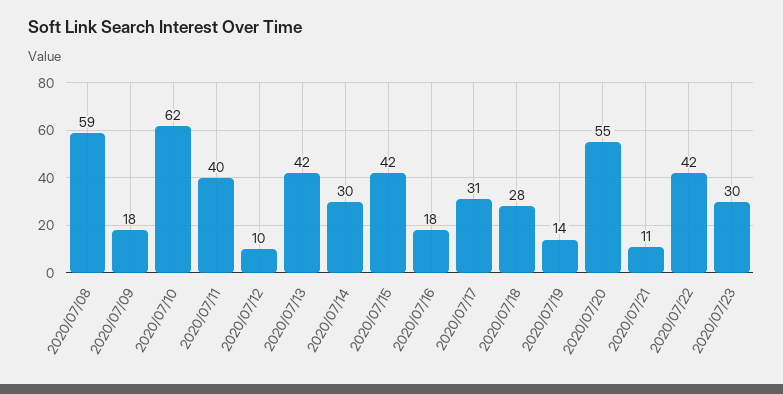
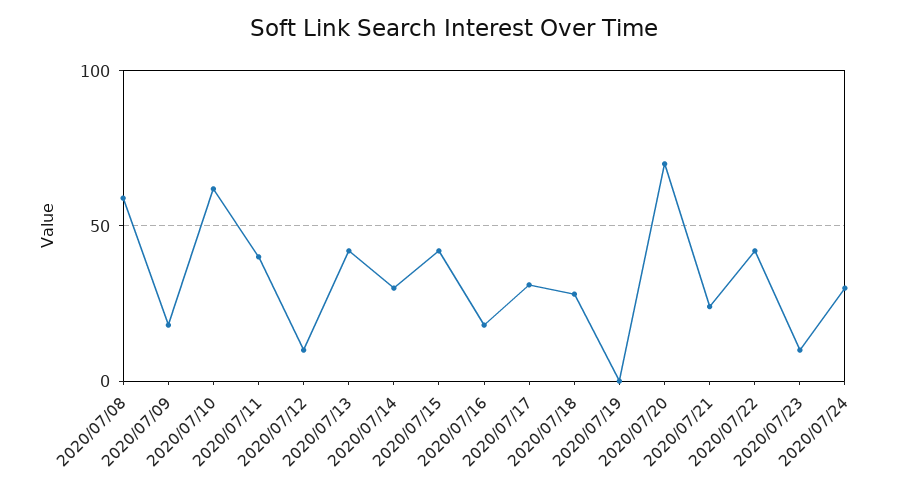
2020/07/19: 14 -> 0
2020/07/20: 55 -> 70
2020/07/21: 11 -> 25
2020/07/23: 30 -> 10
2020/07/24: none -> 30

